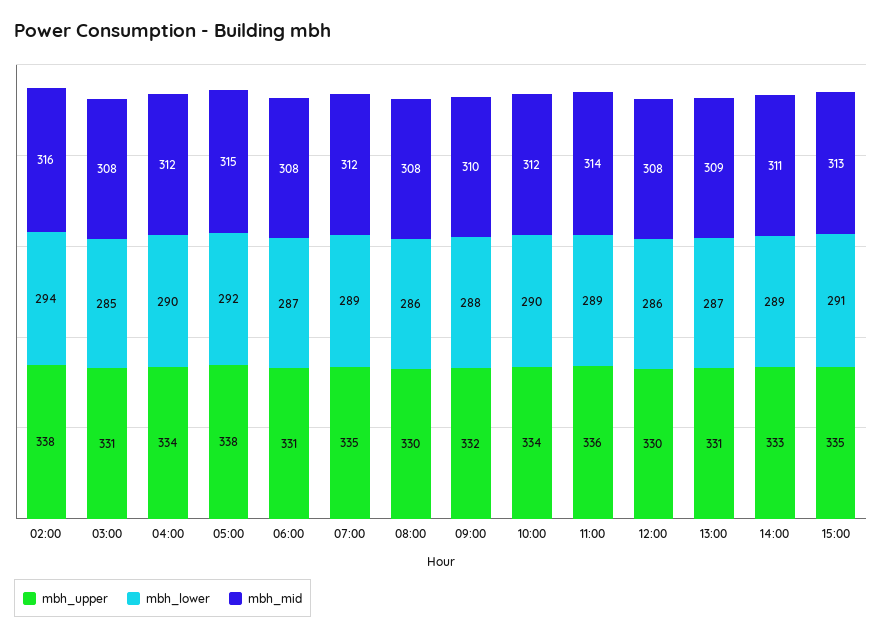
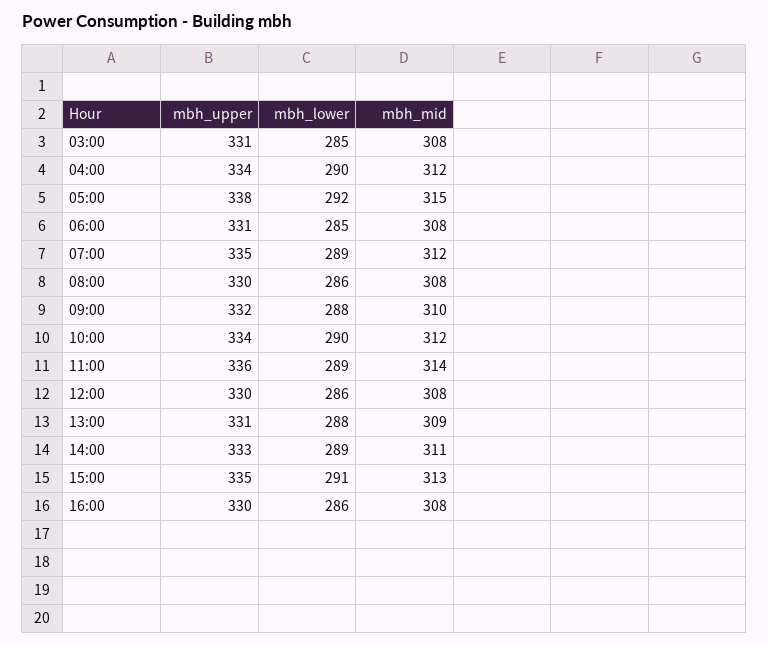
mbh_upper, 02:00: 338 -> none
mbh_lower, 02:00: 294 -> none
mbh_mid, 02:00: 316 -> none
mbh_lower, 06:00: 287 -> 285
mbh_lower, 13:00: 287 -> 288
mbh_upper, 16:00: none -> 330
mbh_lower, 16:00: none -> 286
mbh_mid, 16:00: none -> 308

